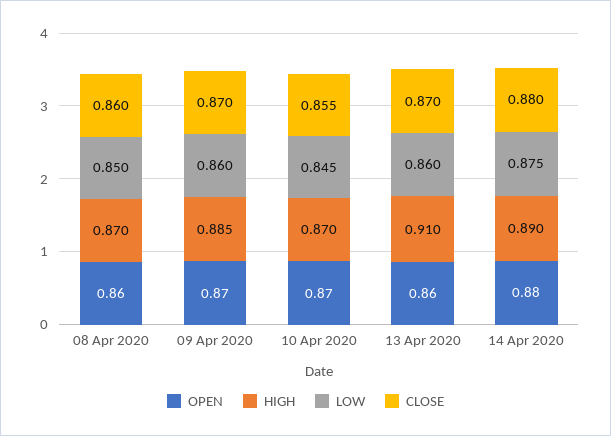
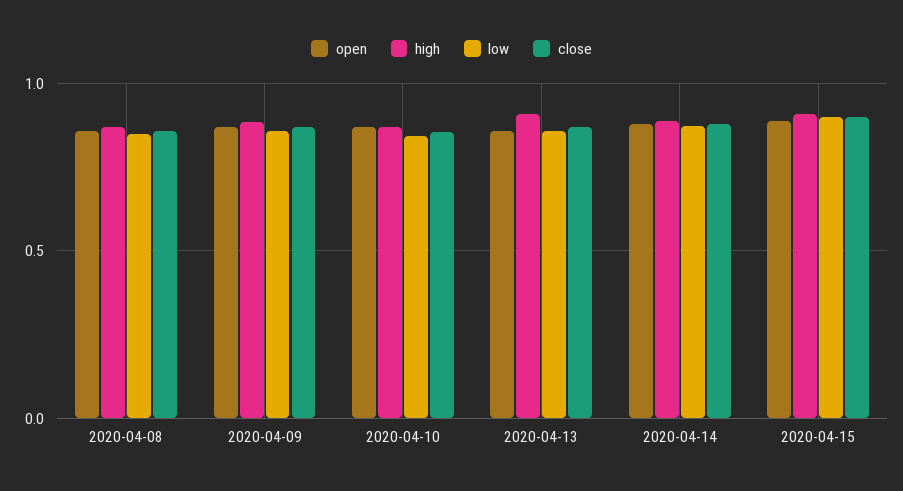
OPEN, 2020-04-15: none -> 0.9
HIGH, 2020-04-15: none -> 0.9
LOW, 2020-04-15: none -> 0.9
CLOSE, 2020-04-15: none -> 0.9

